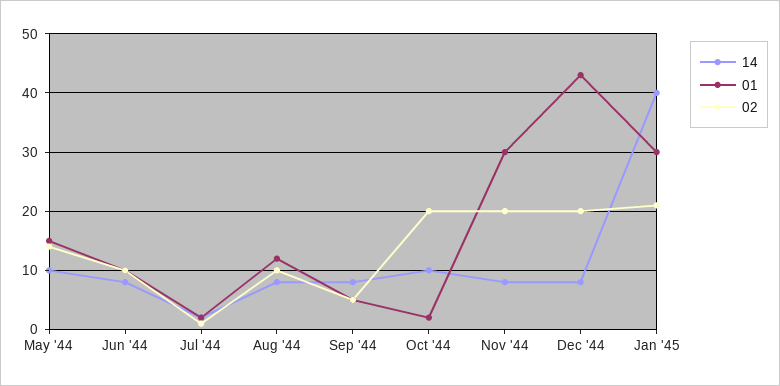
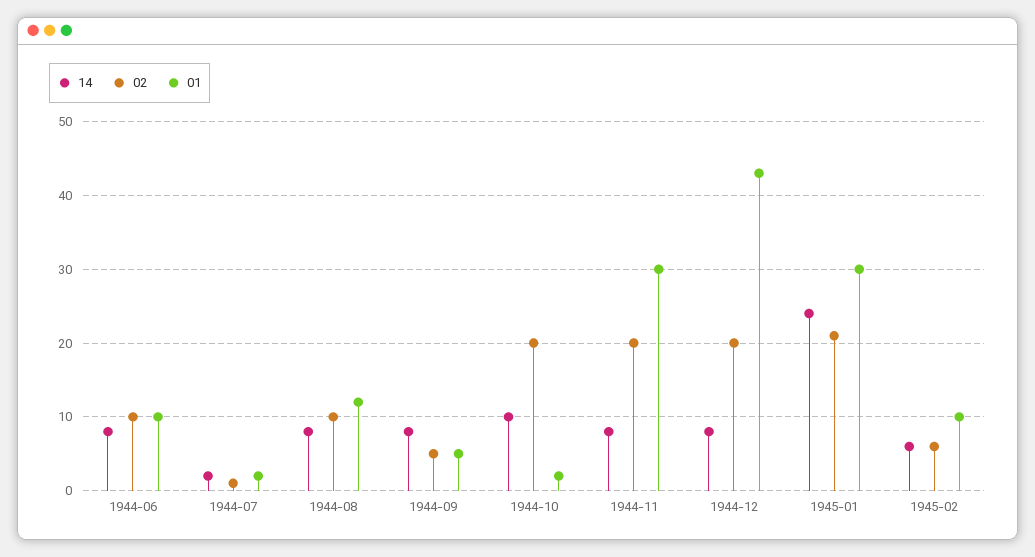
14, May '44: 10 -> none
01, May '44: 15 -> none
02, May '44: 15 -> none
14, Jan '45: 40 -> 24
14, 1945-02: none -> 6
02, 1945-02: none -> 6
01, 1945-02: none -> 10

